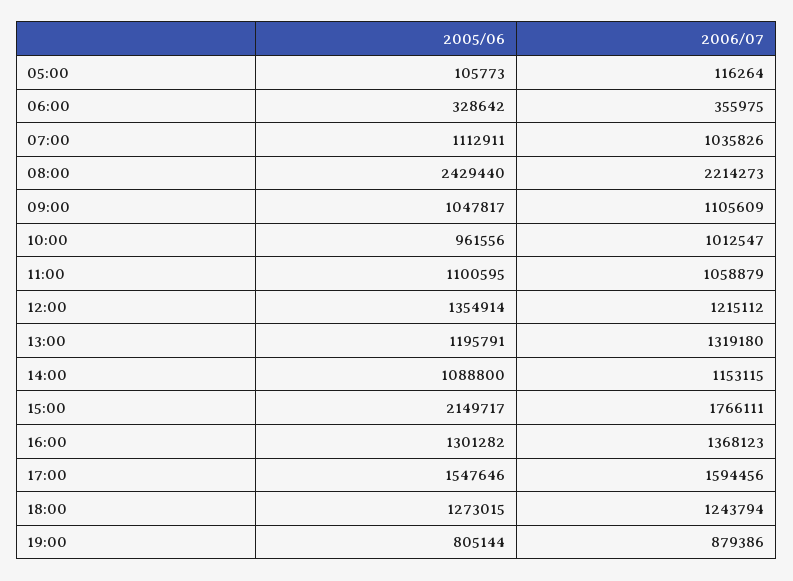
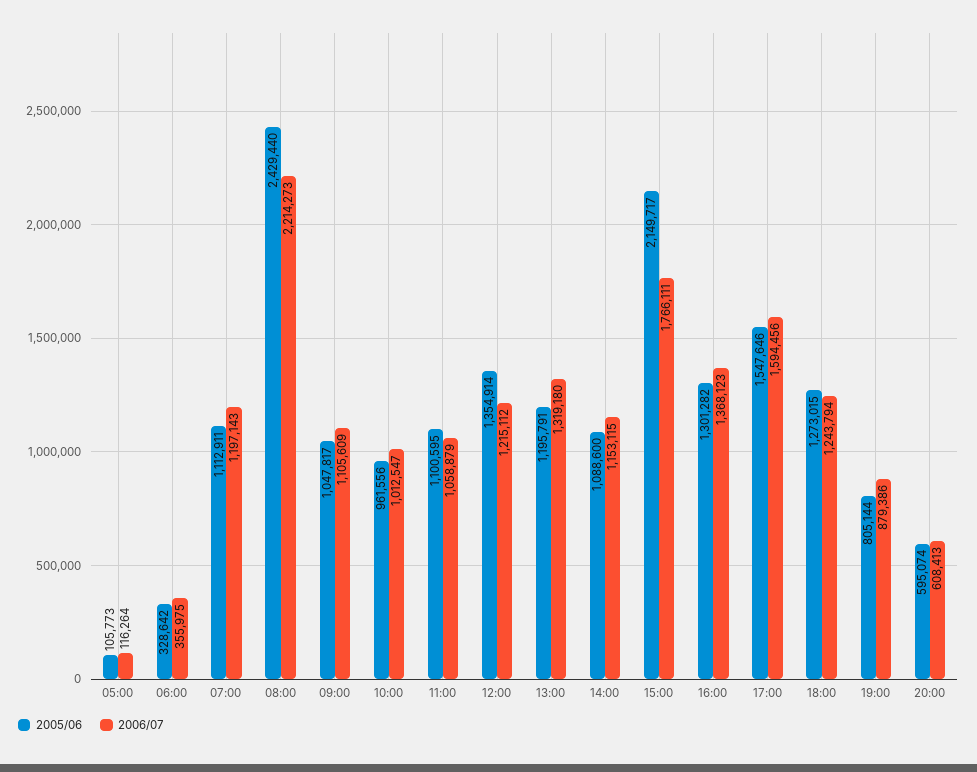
2006/07, 07:00: 1035826 -> 1197143
2005/06, 14:00: 1088800 -> 1088600
2005/06, 20:00: none -> 595074
2006/07, 20:00: none -> 608413

